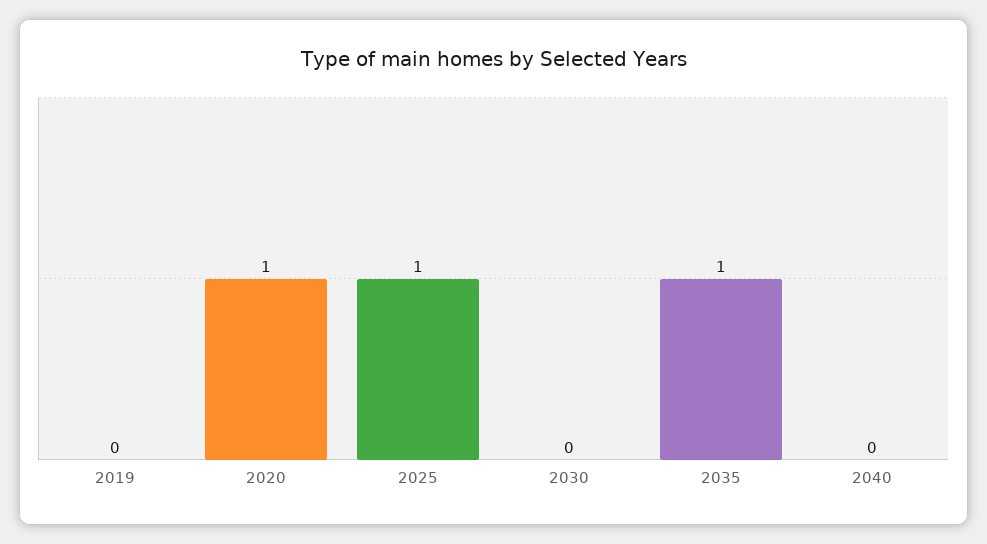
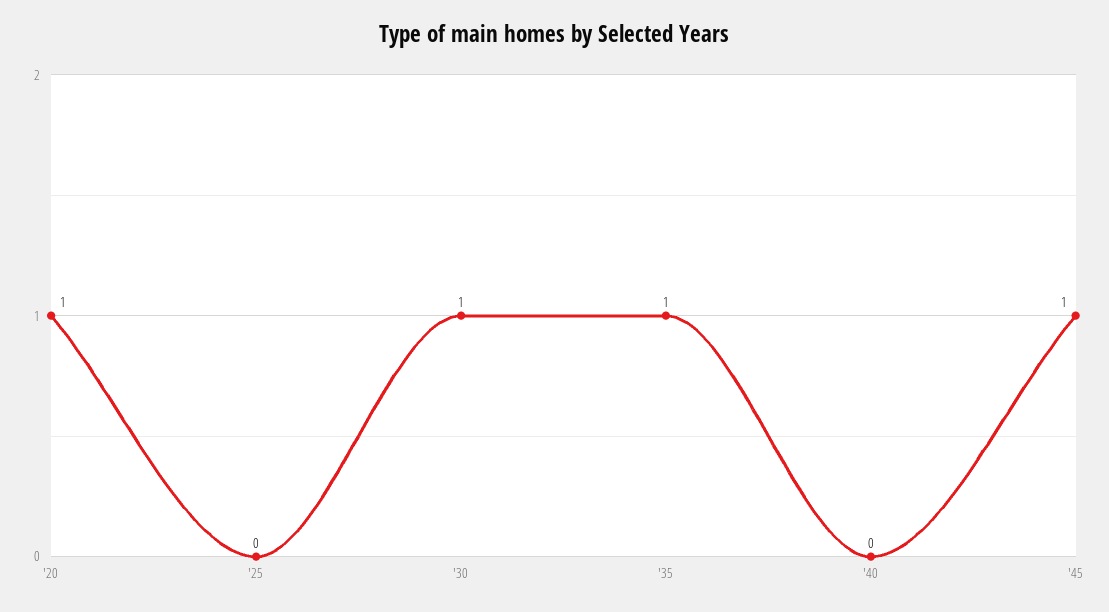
2019: 0 -> none
2025: 1 -> 0
2030: 0 -> 1
'45: none -> 1

